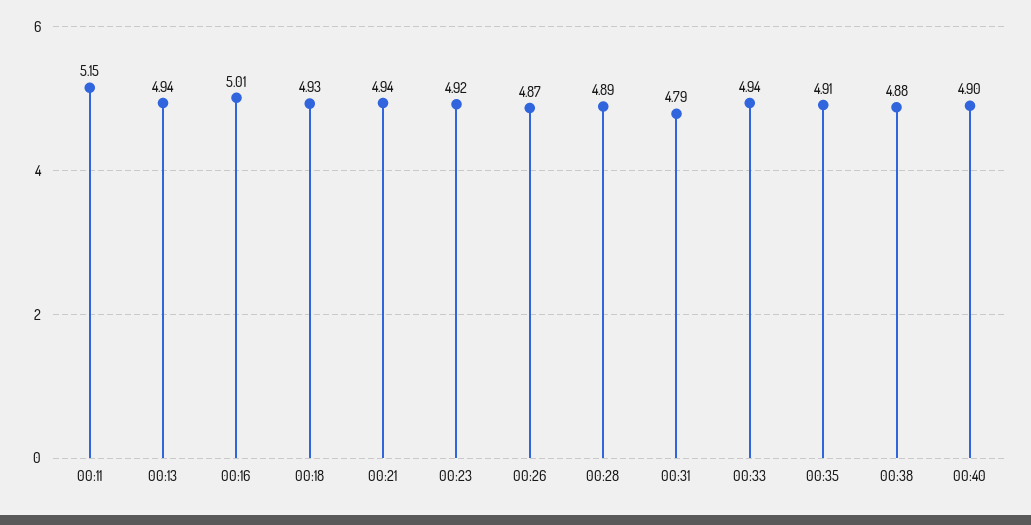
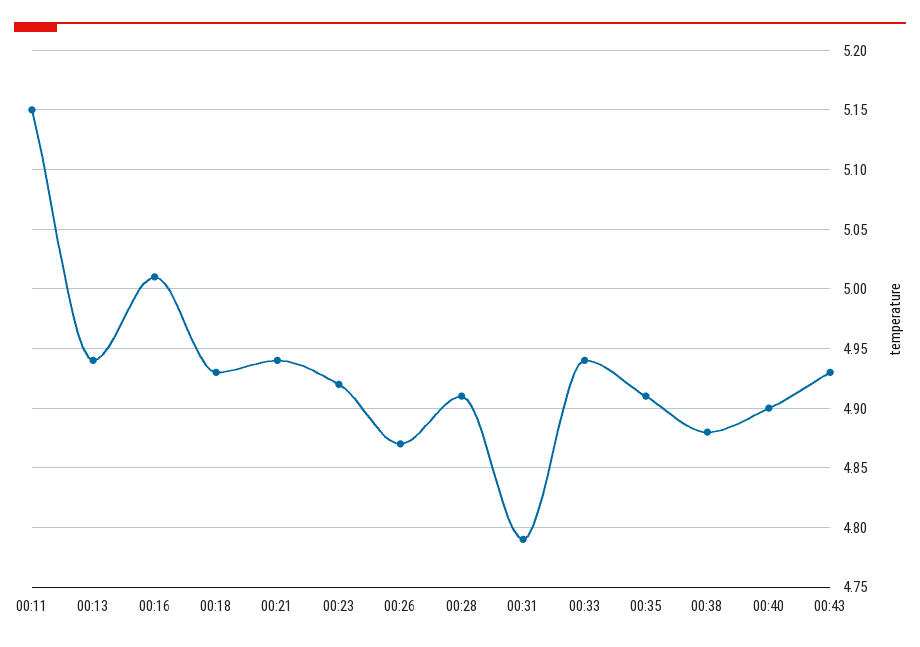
00:28: 4.89 -> 4.91
00:43: none -> 4.93

